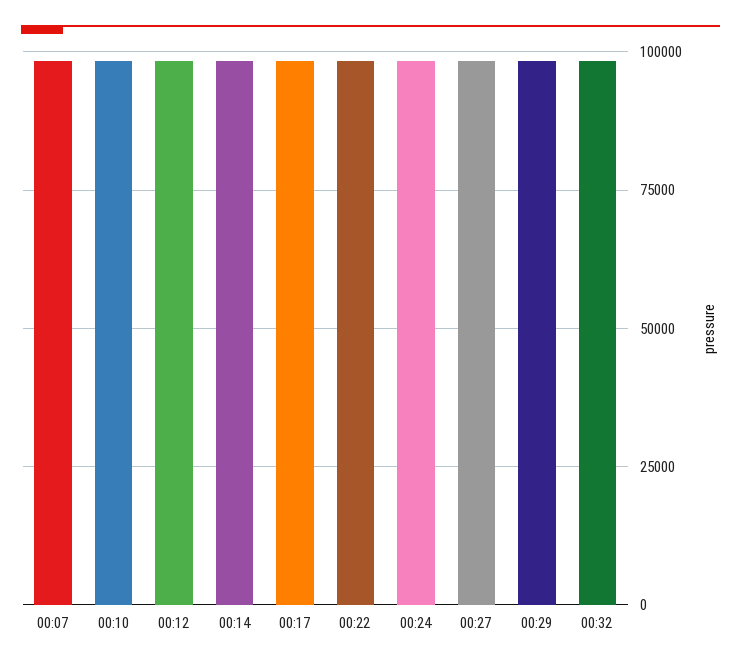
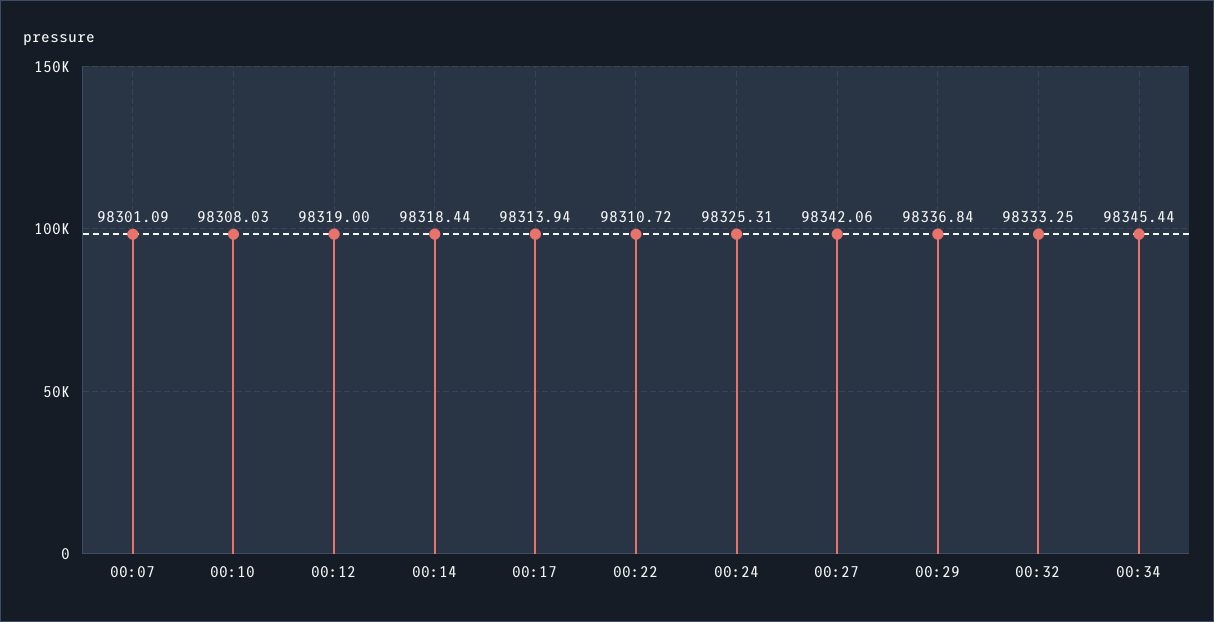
00:34: none -> 98345.44

